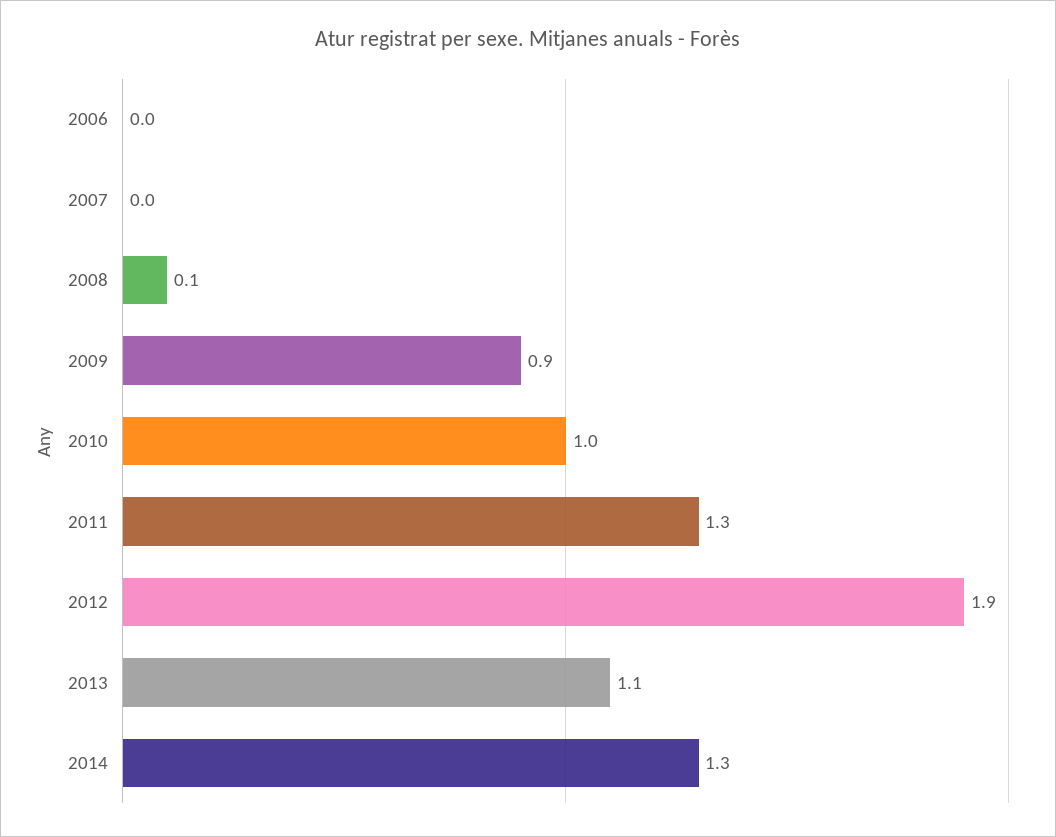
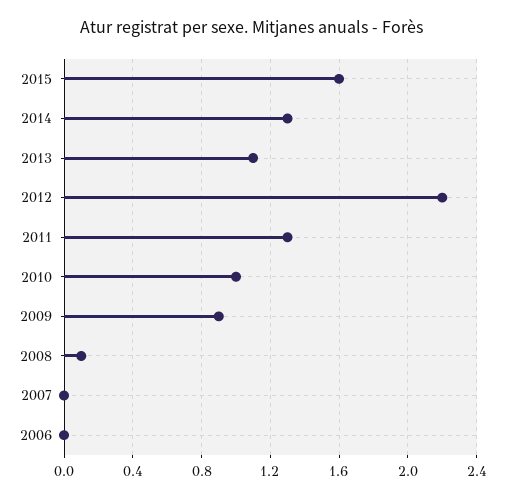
2012: 1.9 -> 2.2
2015: none -> 1.6

